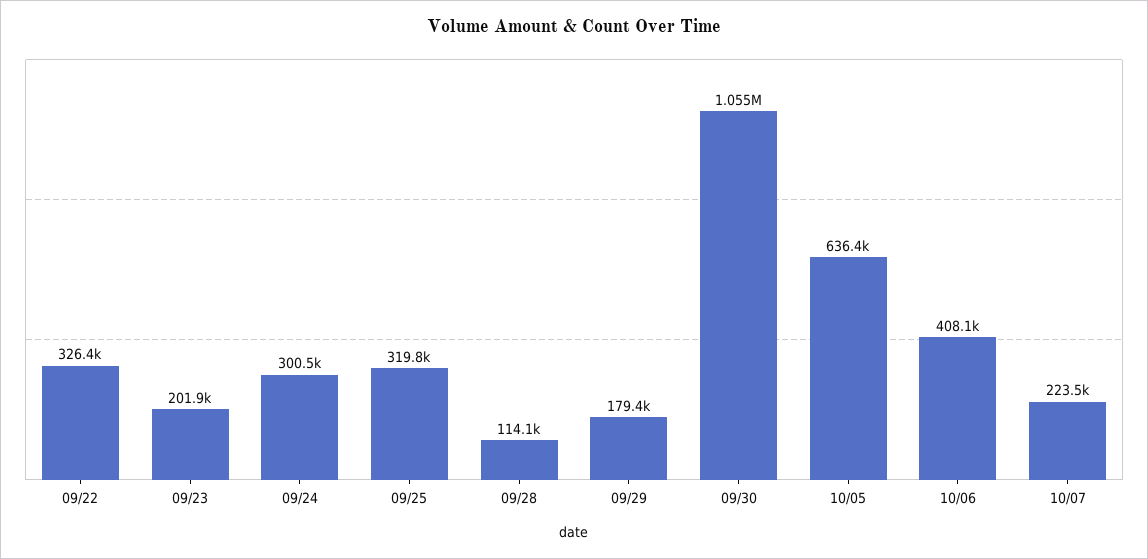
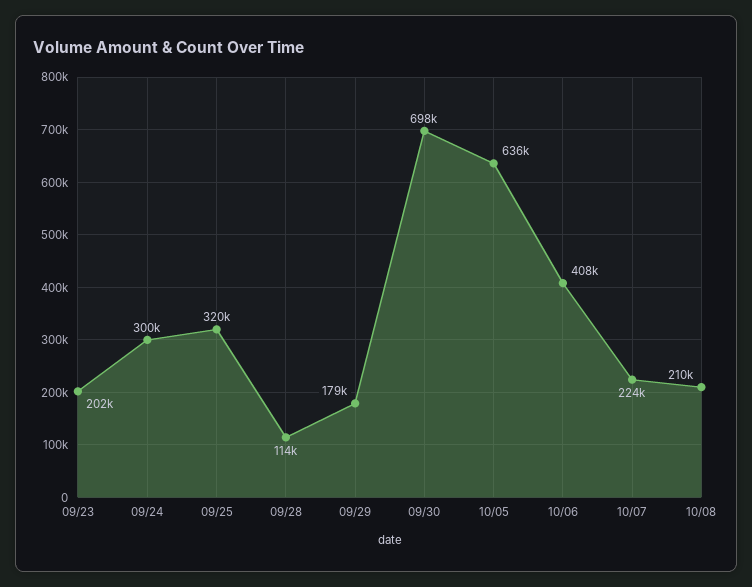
09/22: 326400 -> none
09/30: 1055000 -> 698000
10/08: none -> 210000

